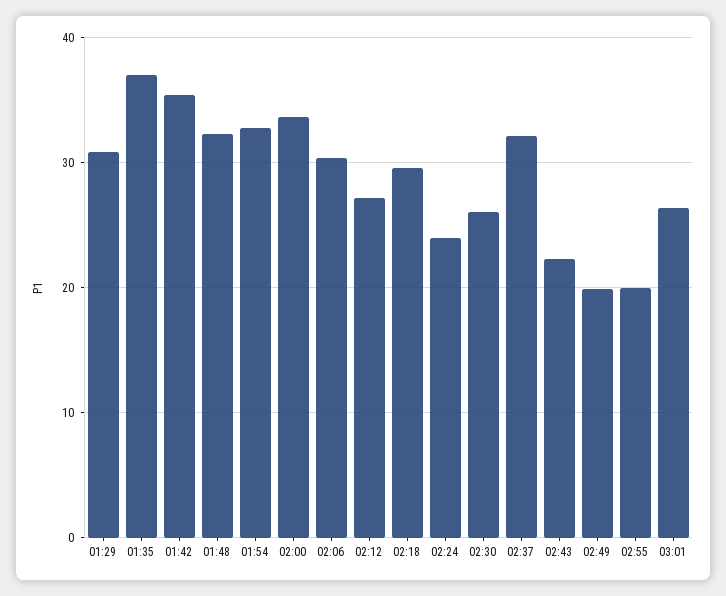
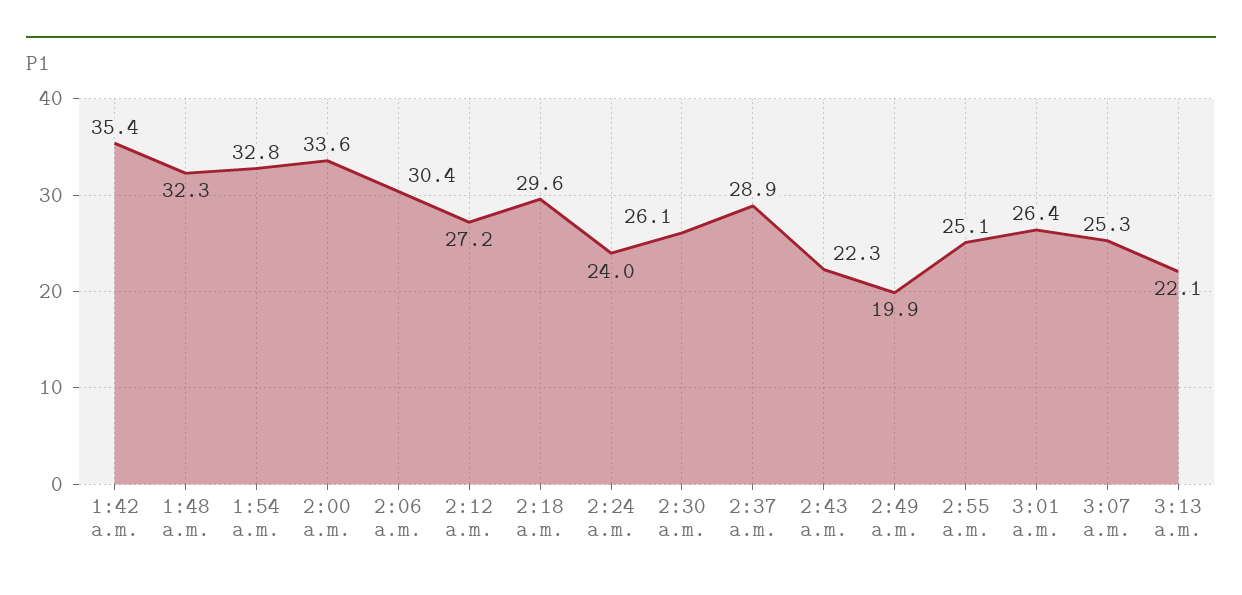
01:29: 31 -> none
01:35: 37 -> none
02:37: 32 -> 28.9
02:55: 20 -> 25.1
3:07 a.m.: none -> 25.3
3:13 a.m.: none -> 22.1

